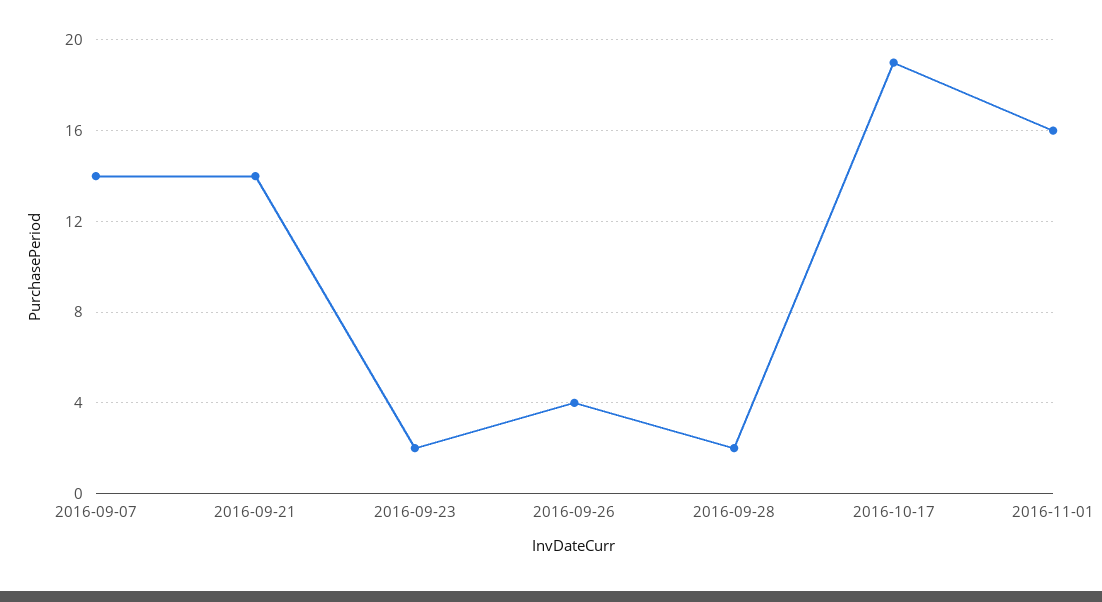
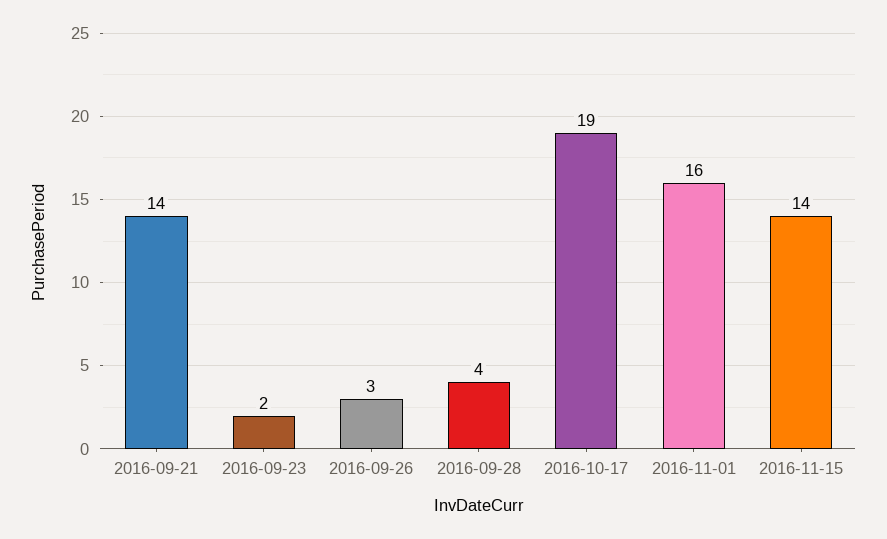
2016-09-07: 14 -> none
2016-09-26: 4 -> 3
2016-09-28: 2 -> 4
2016-11-15: none -> 14

